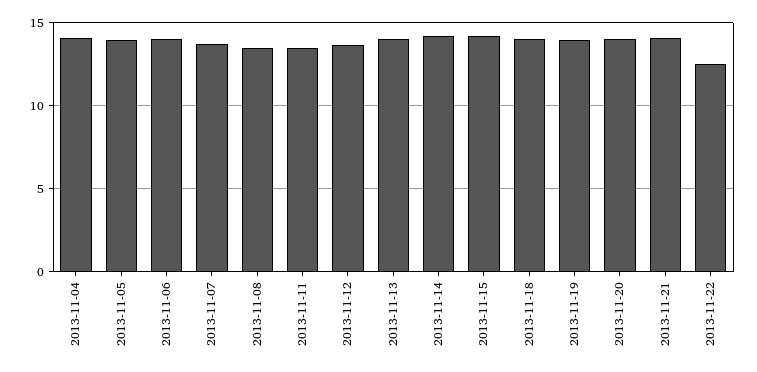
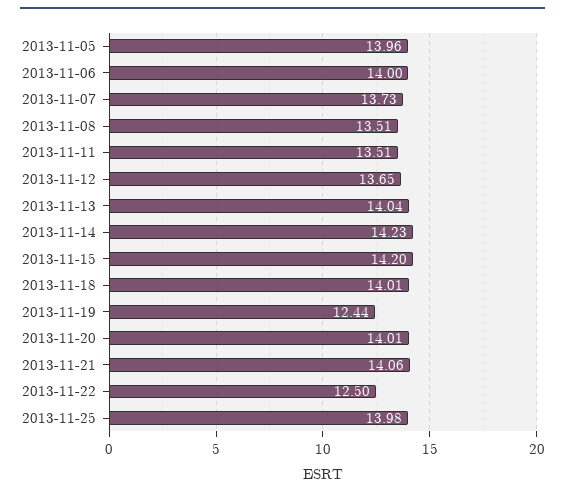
2013-11-04: 14 -> none
2013-11-19: 14 -> 12.44
2013-11-25: none -> 13.98

